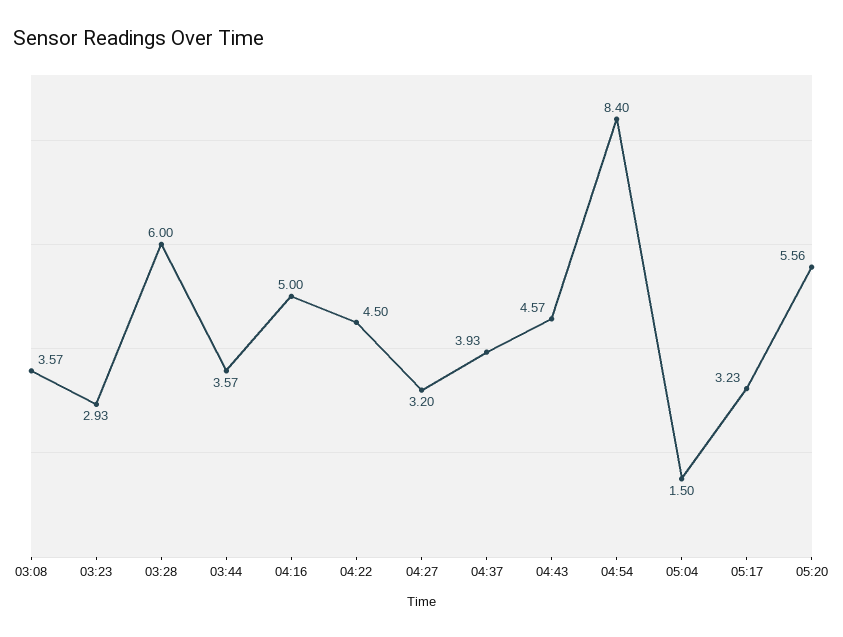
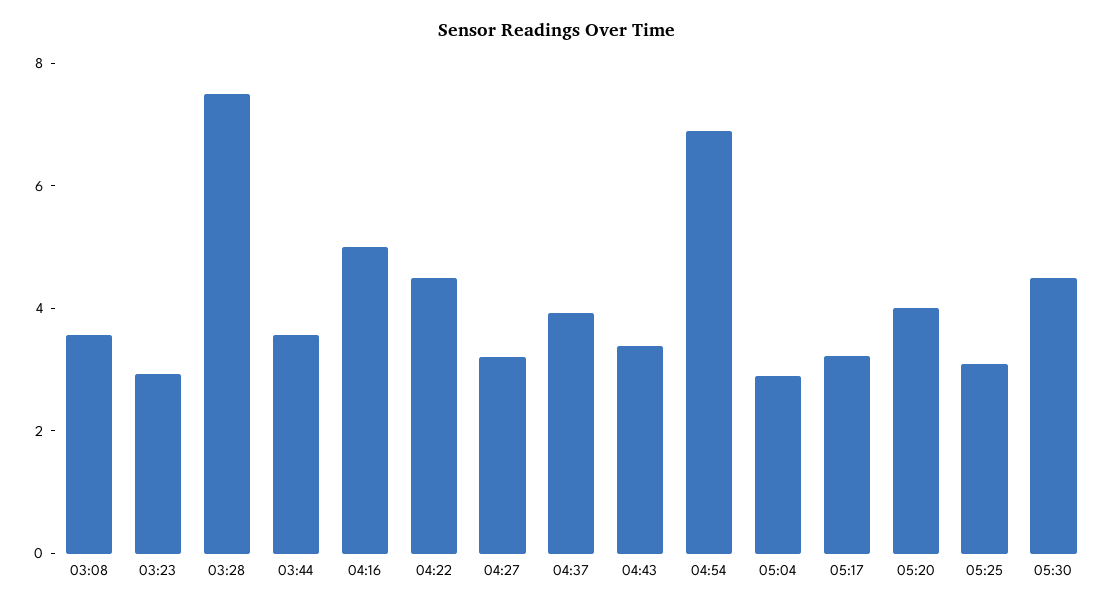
03:28: 6 -> 7.5
04:43: 4.57 -> 3.5
04:54: 8.4 -> 7
05:04: 1.5 -> 3
05:20: 5.56 -> 4
05:25: none -> 3
05:30: none -> 4.5

